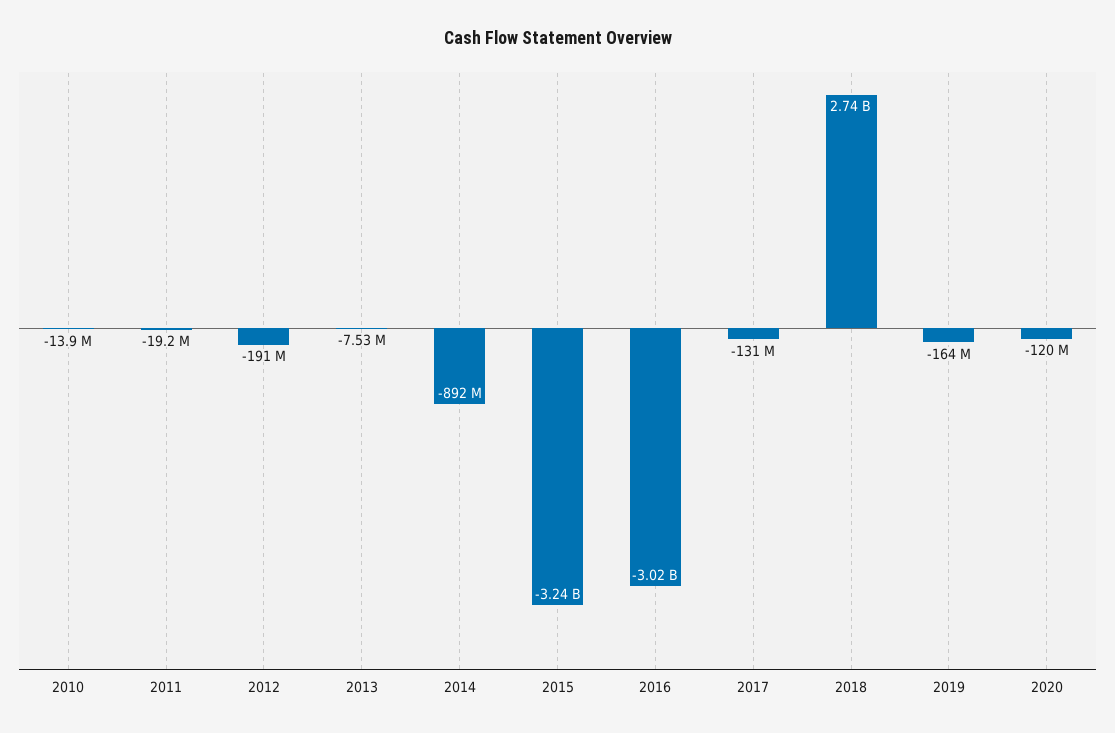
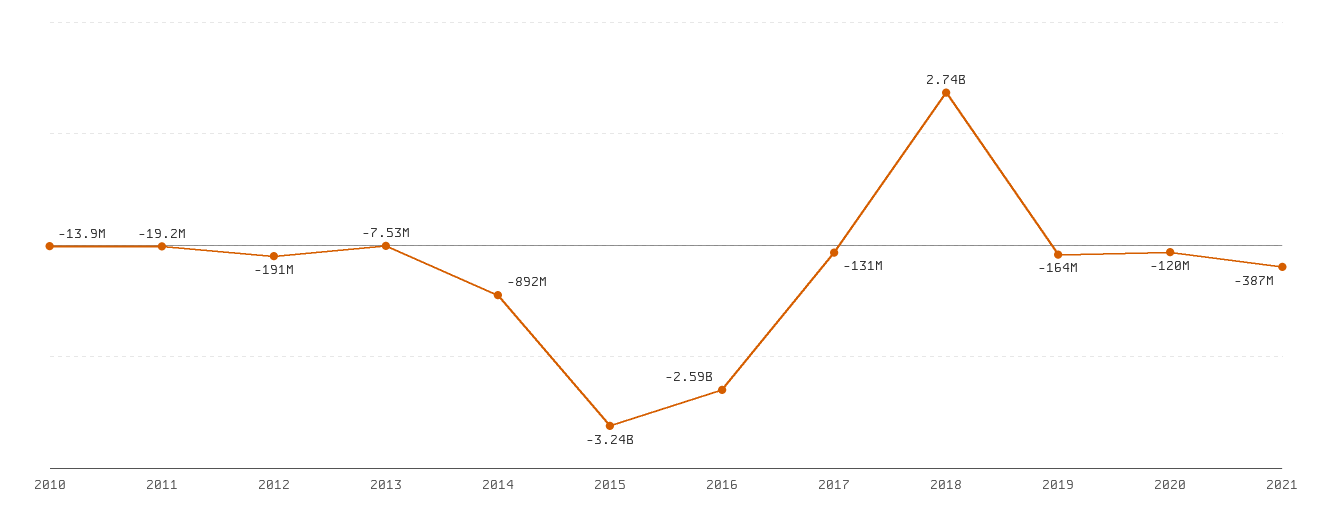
2016: -3020000000 -> -2590000000
2021: none -> -387000000

